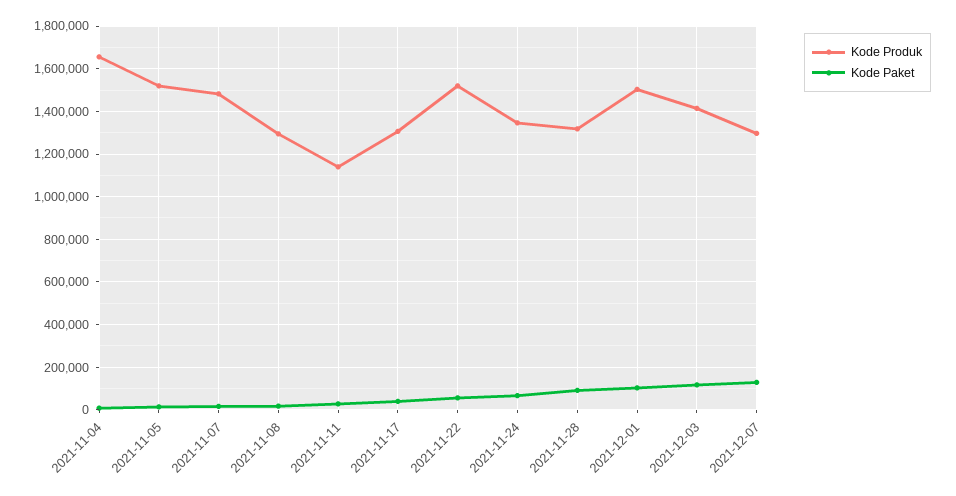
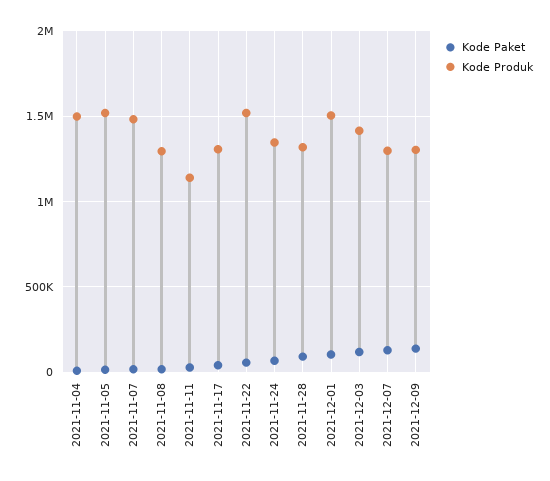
Kode Produk, 2021-11-04: 1650000 -> 1500000
Kode Paket, 2021-12-09: none -> 150000
Kode Produk, 2021-12-09: none -> 1300000

